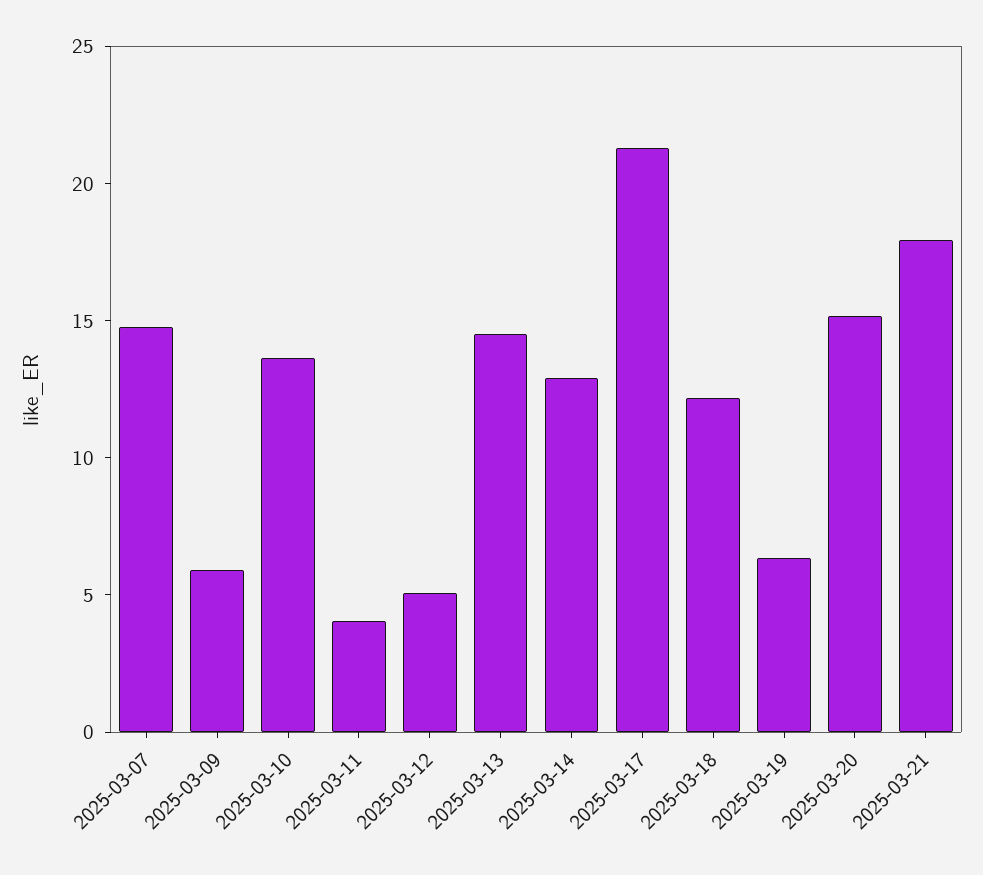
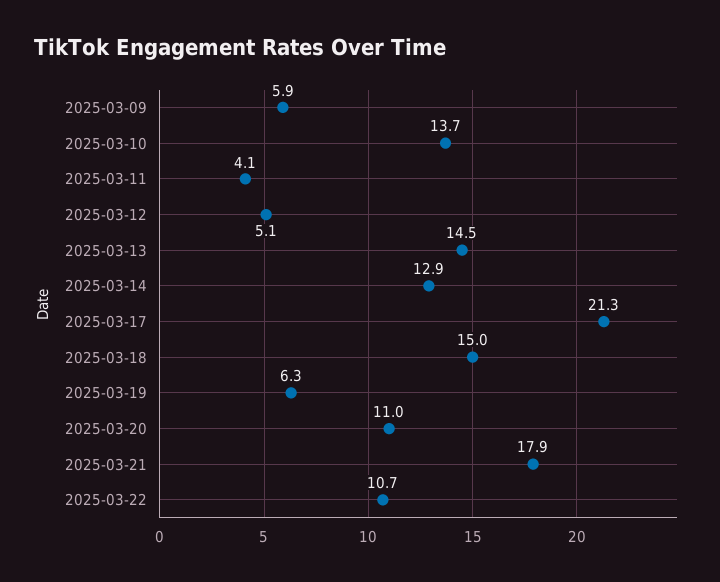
2025-03-07: 15 -> none
2025-03-18: 12 -> 15
2025-03-20: 15 -> 11
2025-03-22: none -> 10.7

